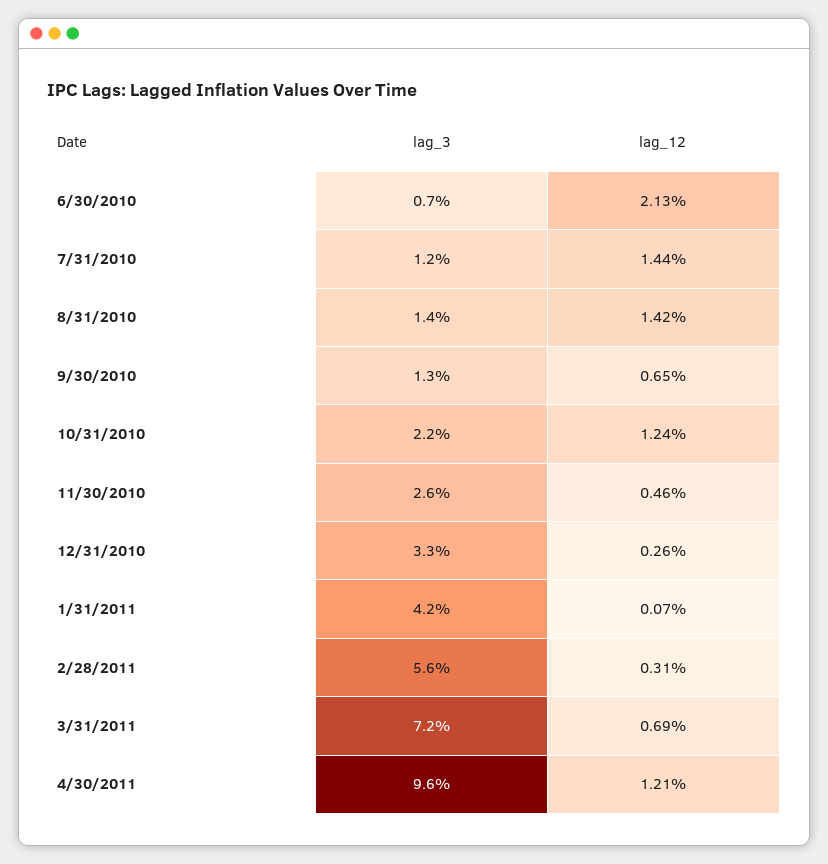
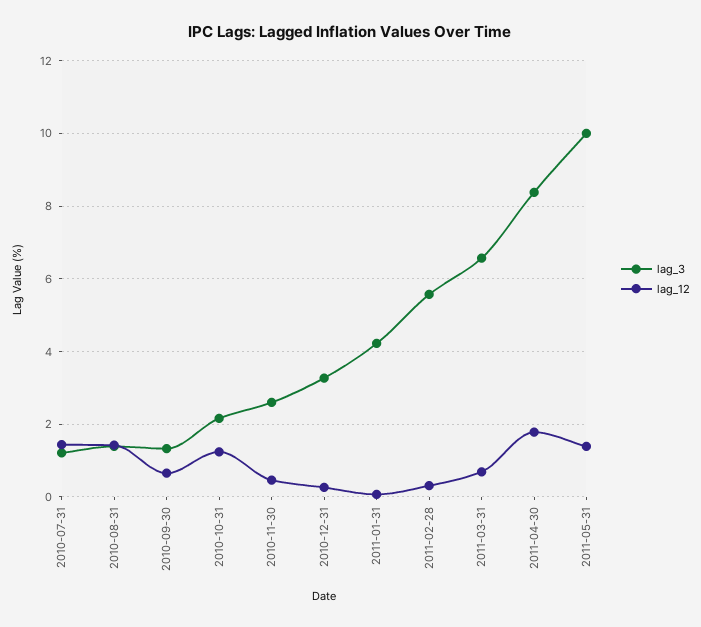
lag_3, 6/30/2010: 0.7 -> none
lag_12, 6/30/2010: 2.13 -> none
lag_3, 3/31/2011: 7.2 -> 6.6
lag_3, 4/30/2011: 9.6 -> 8.4
lag_12, 4/30/2011: 1.21 -> 1.8
lag_3, 2011-05-31: none -> 10
lag_12, 2011-05-31: none -> 1.4

